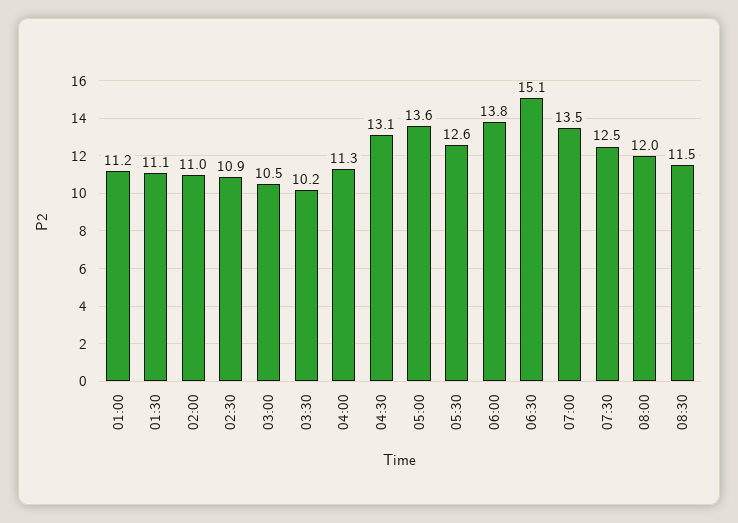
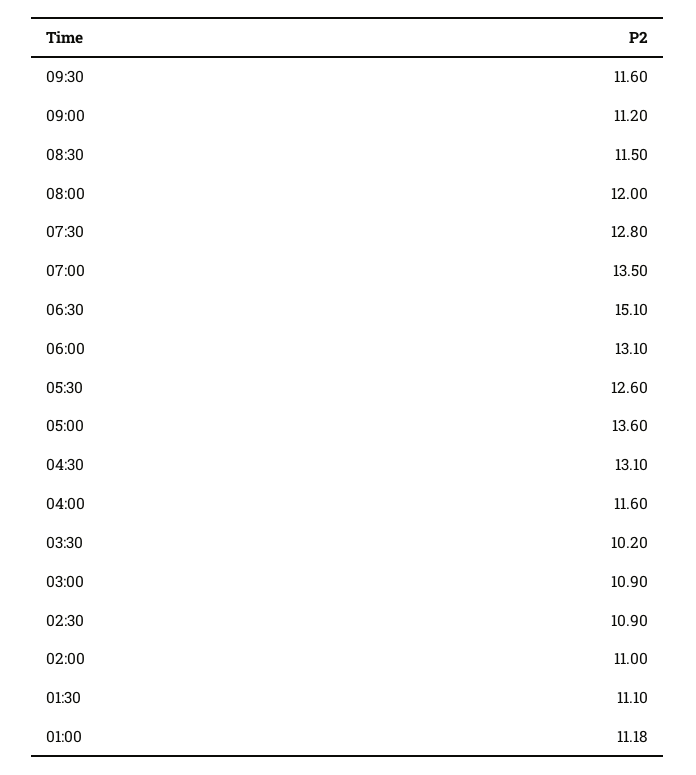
03:00: 10.5 -> 10.9
04:00: 11.3 -> 11.6
06:00: 13.8 -> 13.1
07:30: 12.5 -> 12.8
09:30: none -> 11.6
09:00: none -> 11.2

